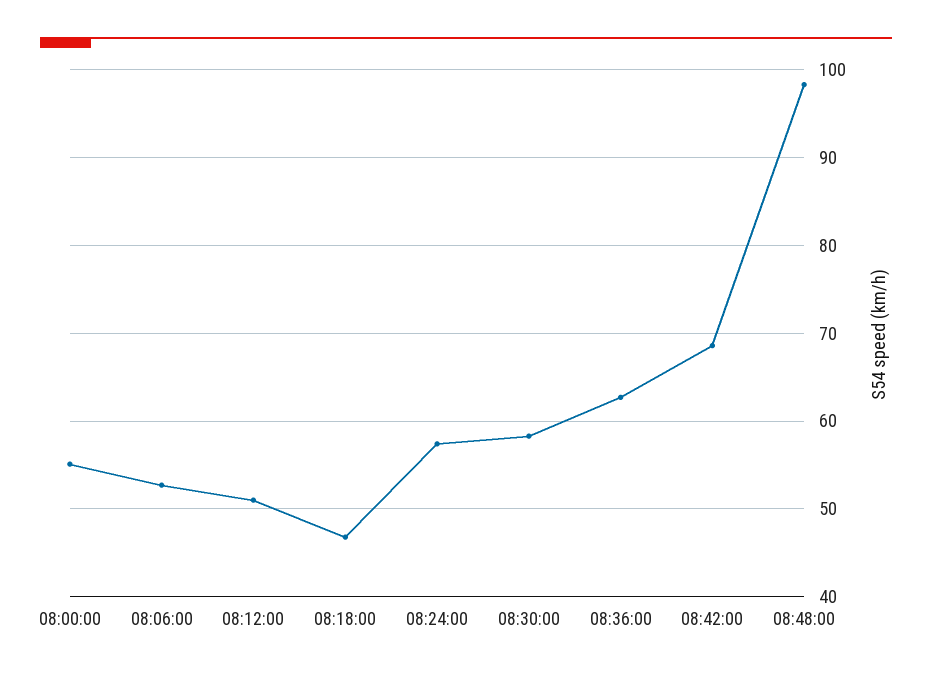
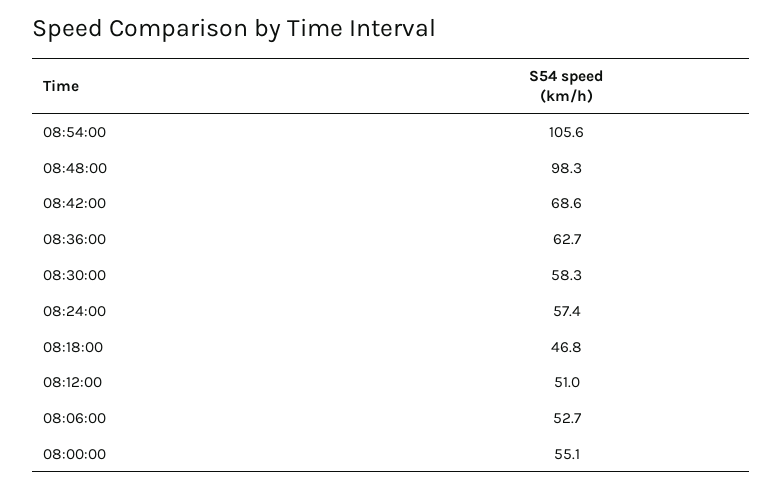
08:54:00: none -> 105.6

